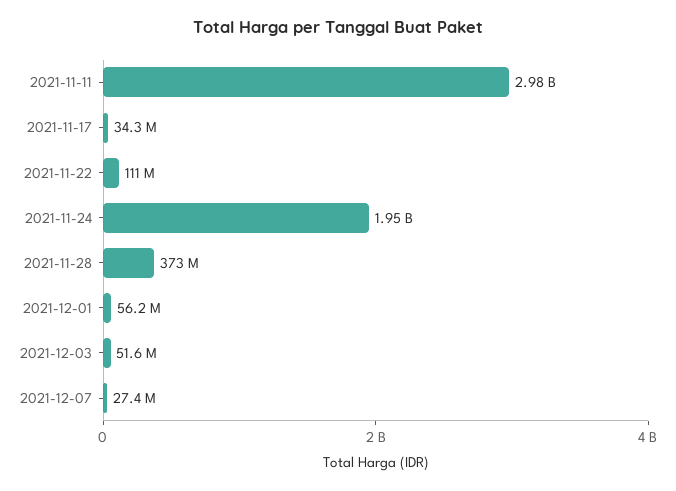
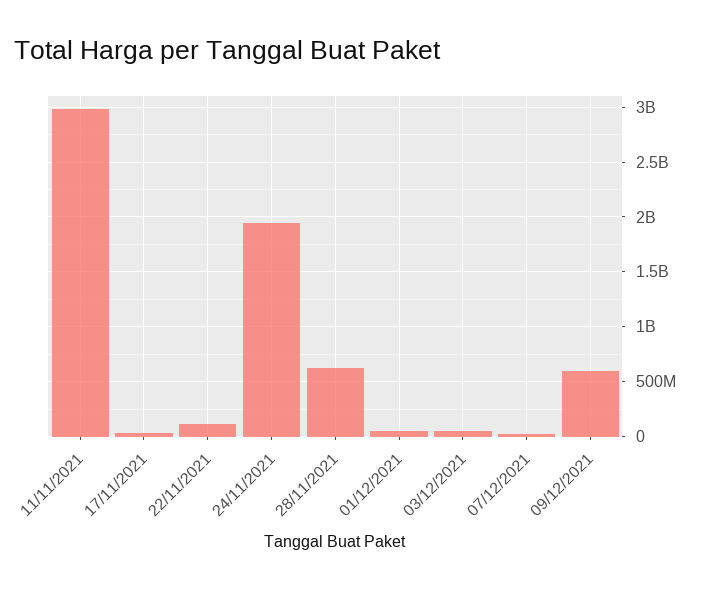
2021-11-28: 373000000 -> 600000000
09/12/2021: none -> 600000000

